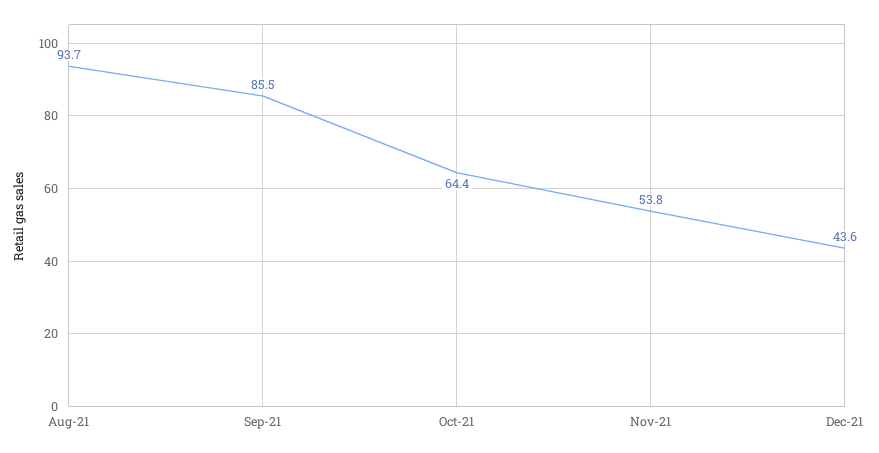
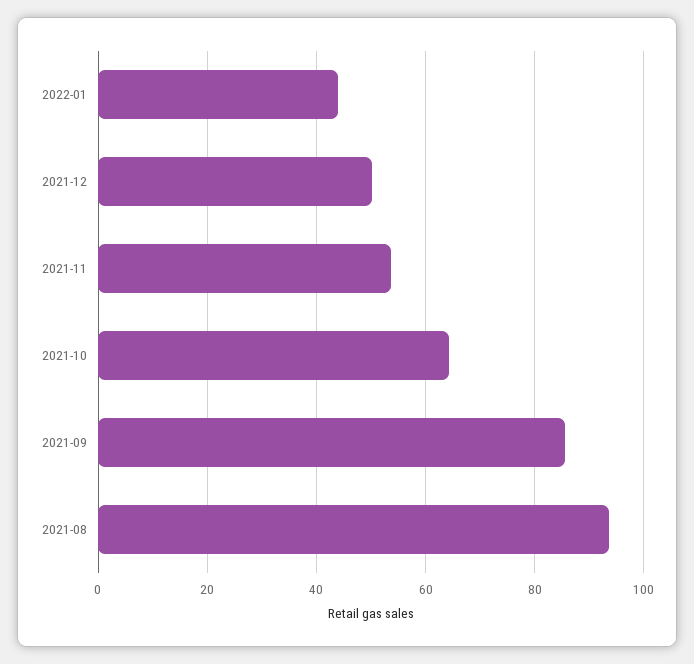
Dec-21: 43.6 -> 50
2022-01: none -> 44

